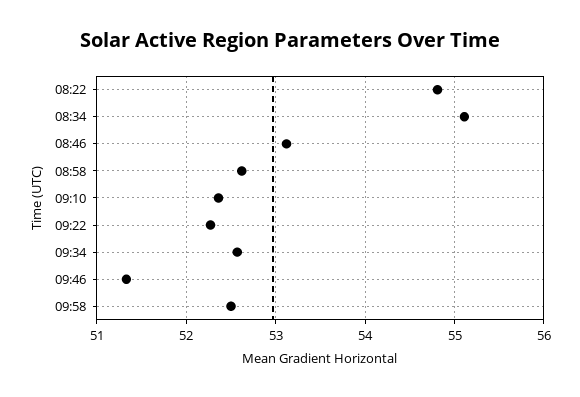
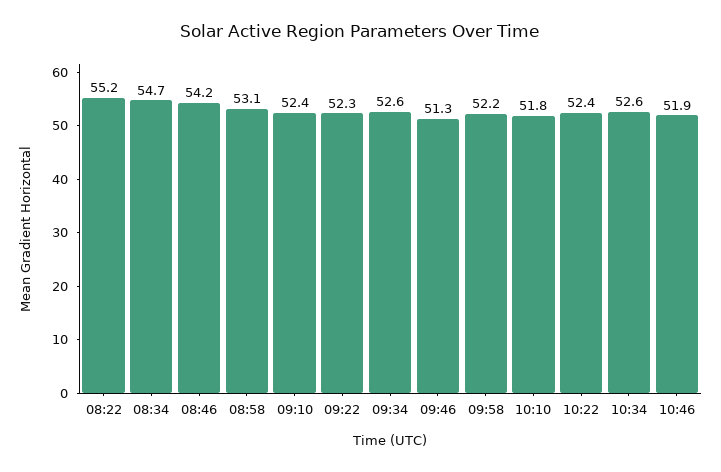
08:22: 54.8 -> 55.2
08:34: 55.1 -> 54.7
08:46: 53.1 -> 54.2
08:58: 52.6 -> 53.1
09:58: 52.5 -> 52.2
10:10: none -> 51.8
10:22: none -> 52.4
10:34: none -> 52.6
10:46: none -> 51.9

